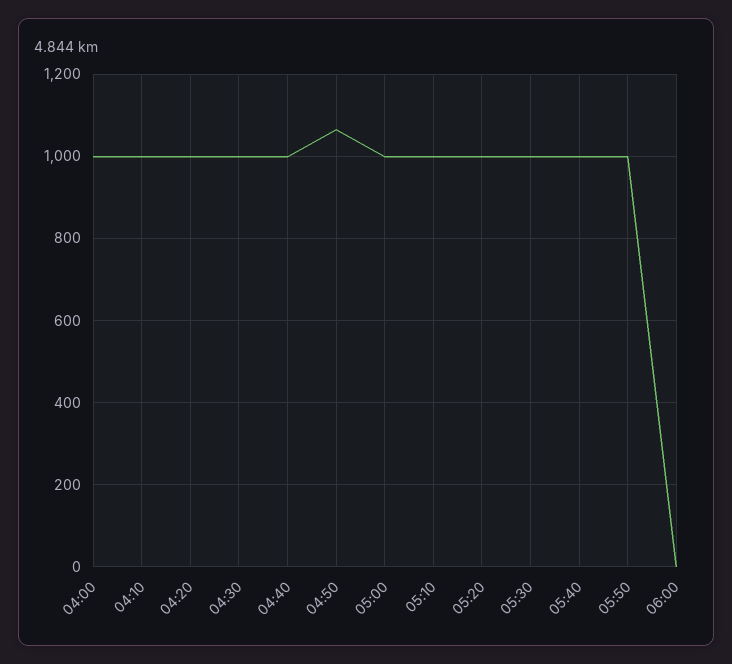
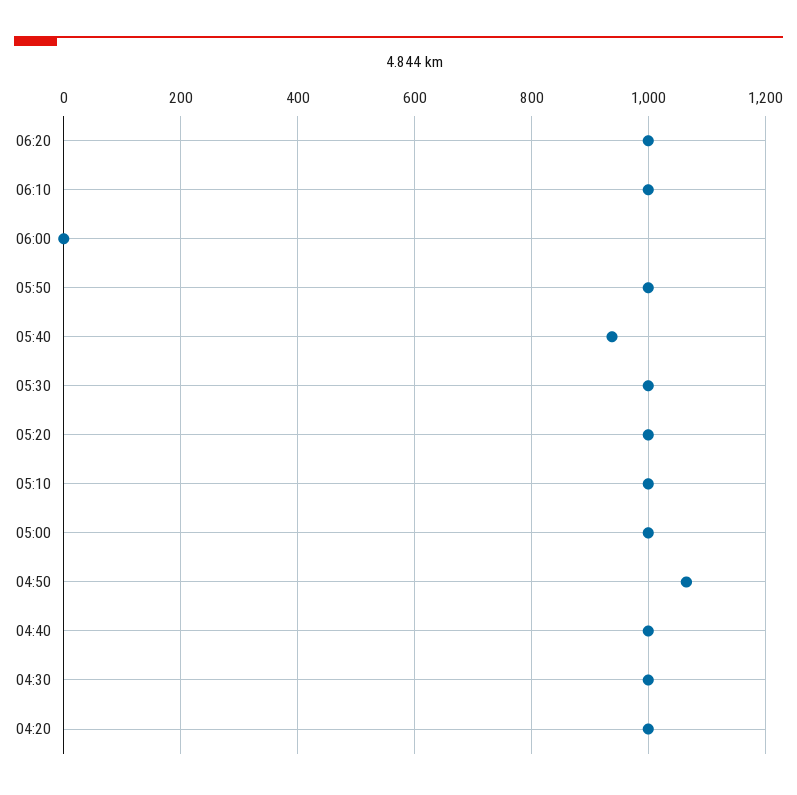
04:00: 1000 -> none
04:10: 1000 -> none
05:40: 1000 -> 940
06:20: none -> 1000
06:10: none -> 1000

